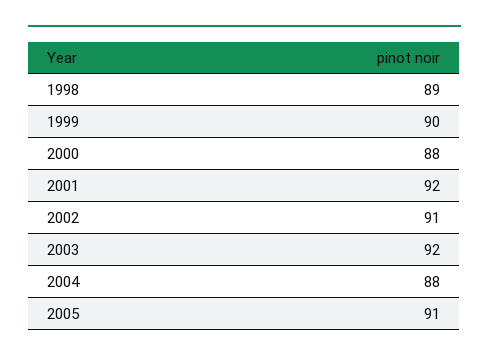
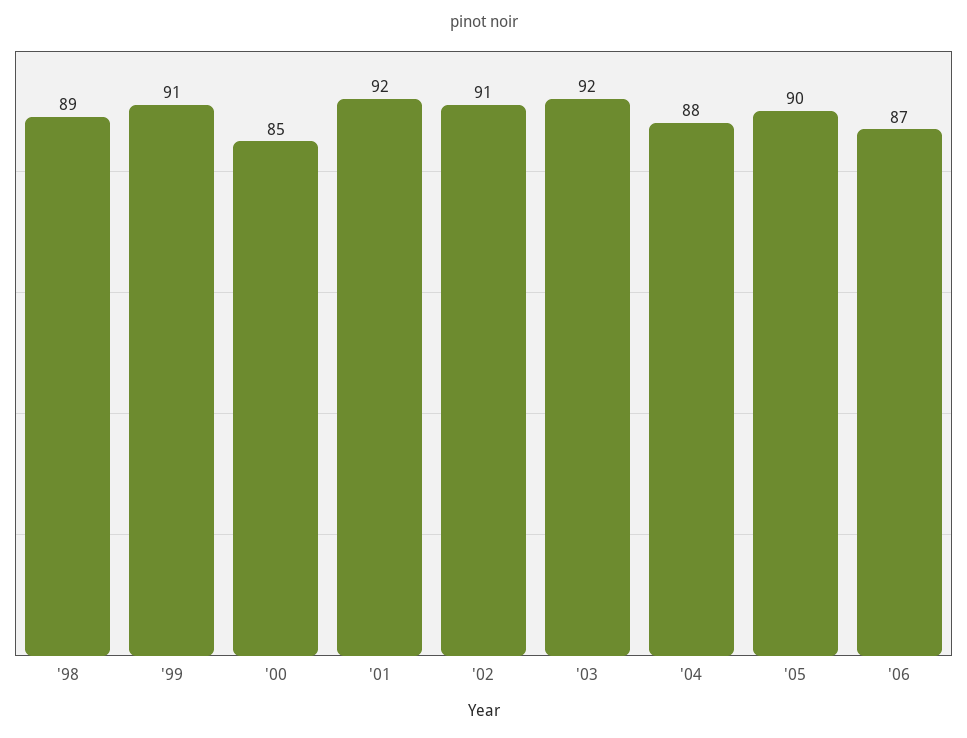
1999: 90 -> 91
2000: 88 -> 85
2005: 91 -> 90
'06: none -> 87

